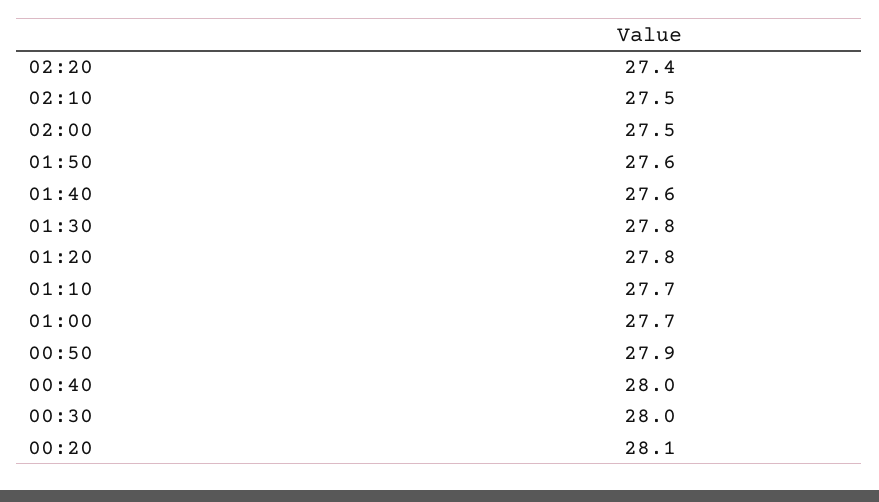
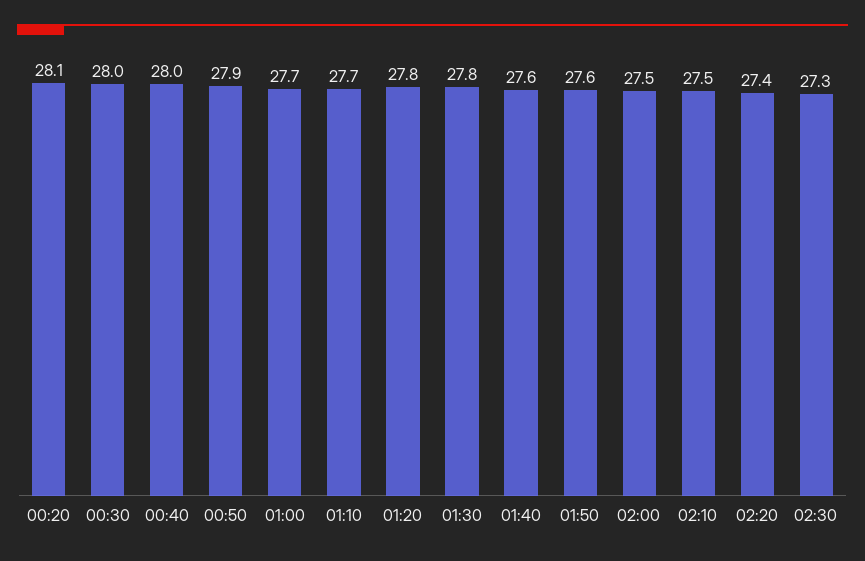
02:30: none -> 27.3

